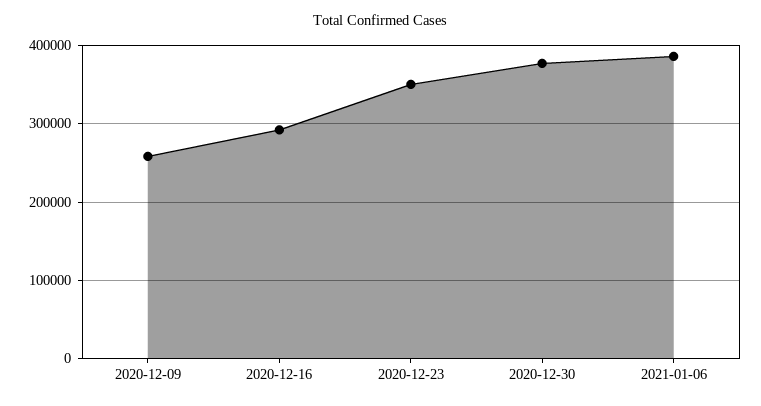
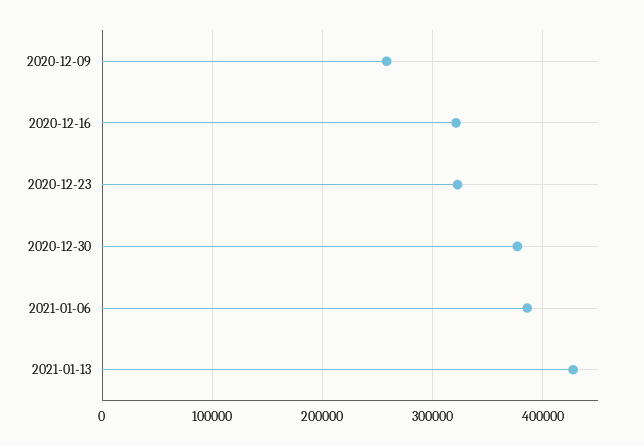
2020-12-16: 290000 -> 320000
2020-12-23: 350000 -> 320000
2021-01-13: none -> 430000

